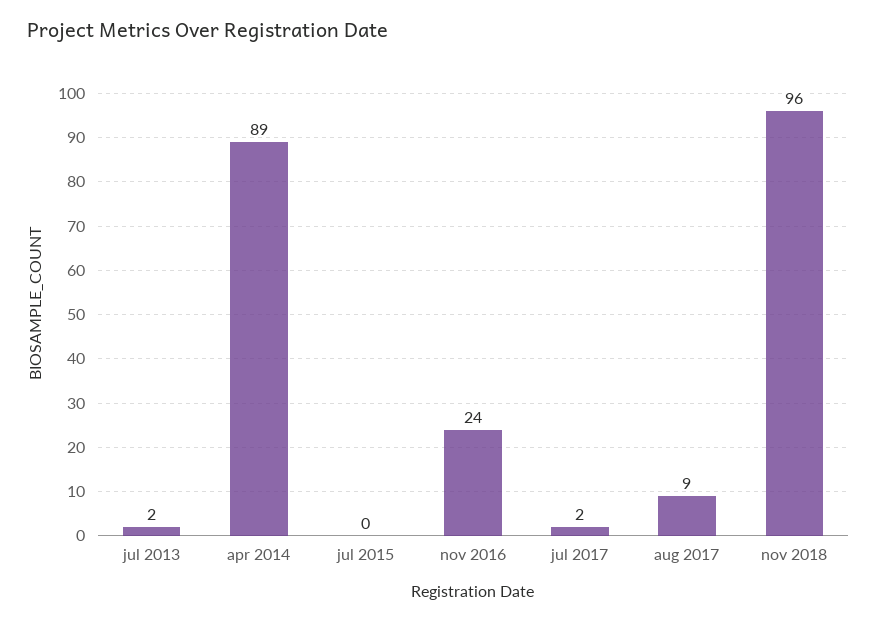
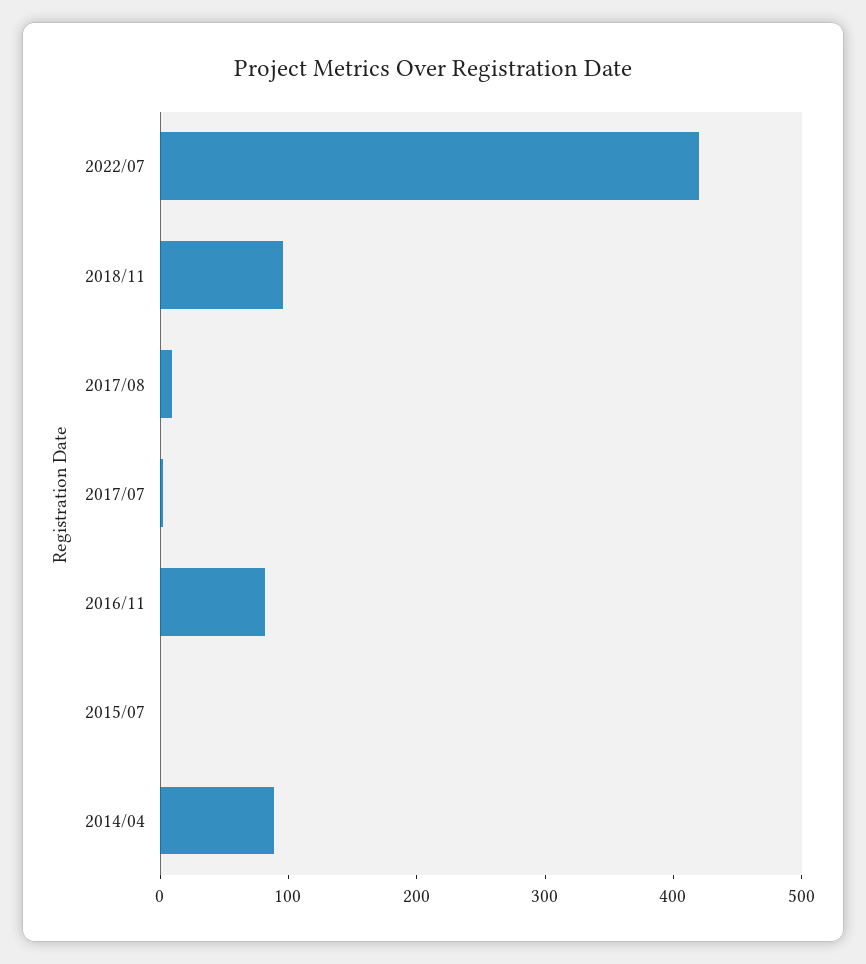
jul 2013: 2 -> none
nov 2016: 24 -> 80
2022/07: none -> 420

